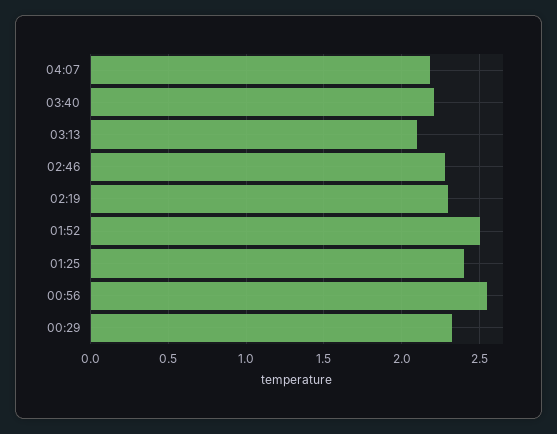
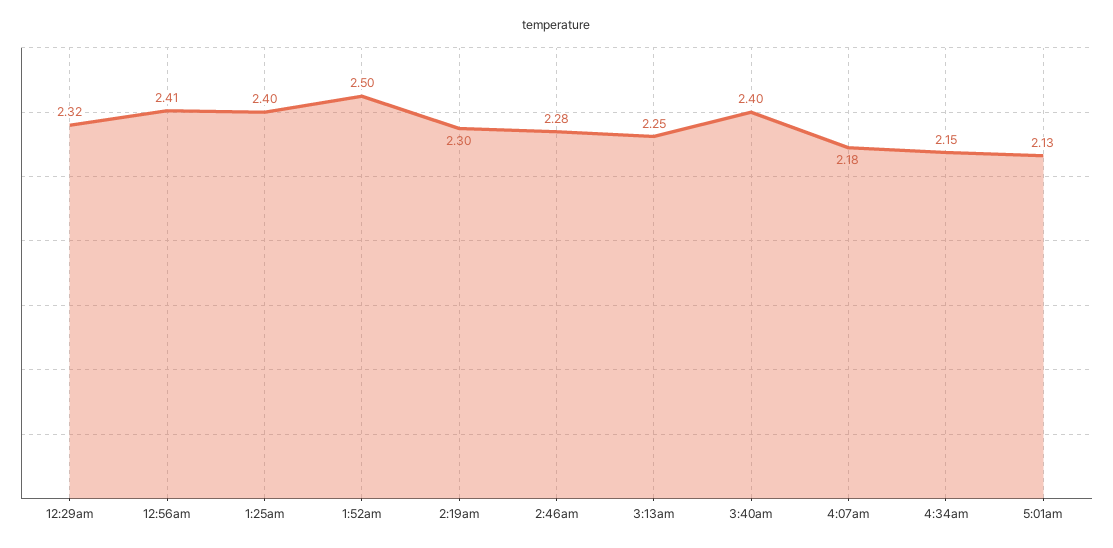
03:40: 2.2 -> 2.4
03:13: 2.1 -> 2.25
00:56: 2.55 -> 2.41
4:34am: none -> 2.15
5:01am: none -> 2.13

